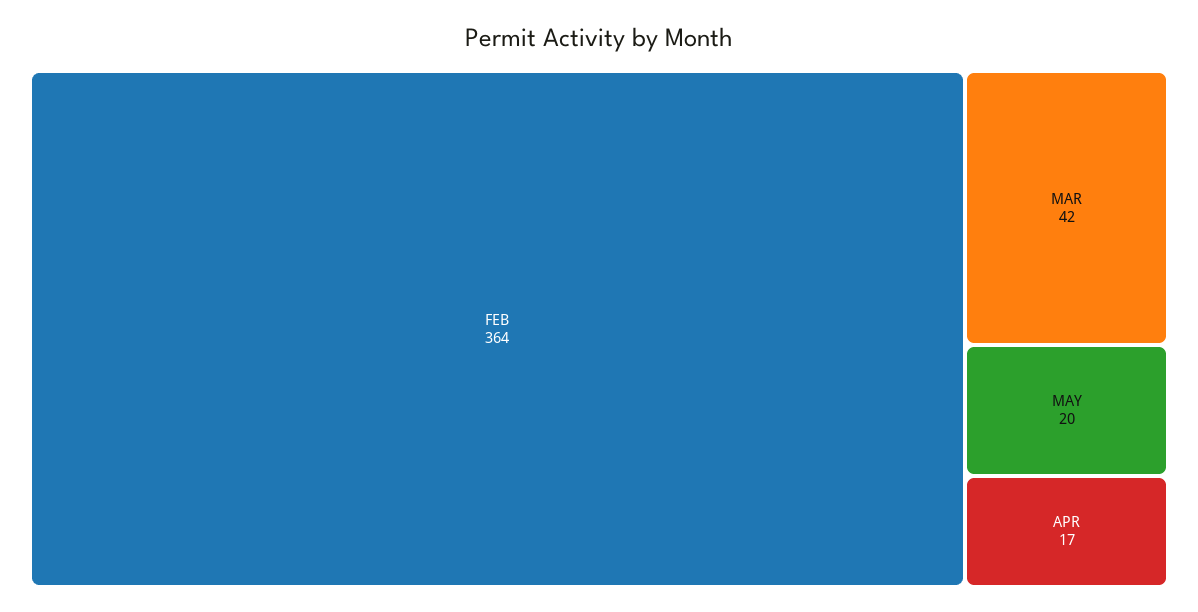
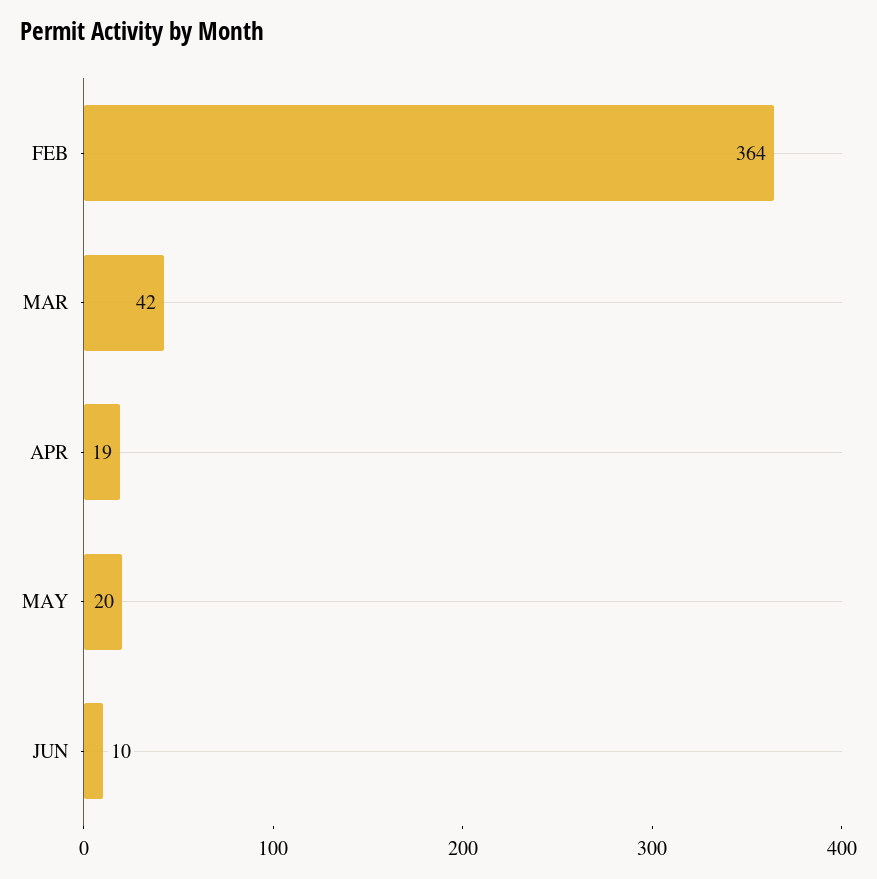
APR: 17 -> 19
JUN: none -> 10

